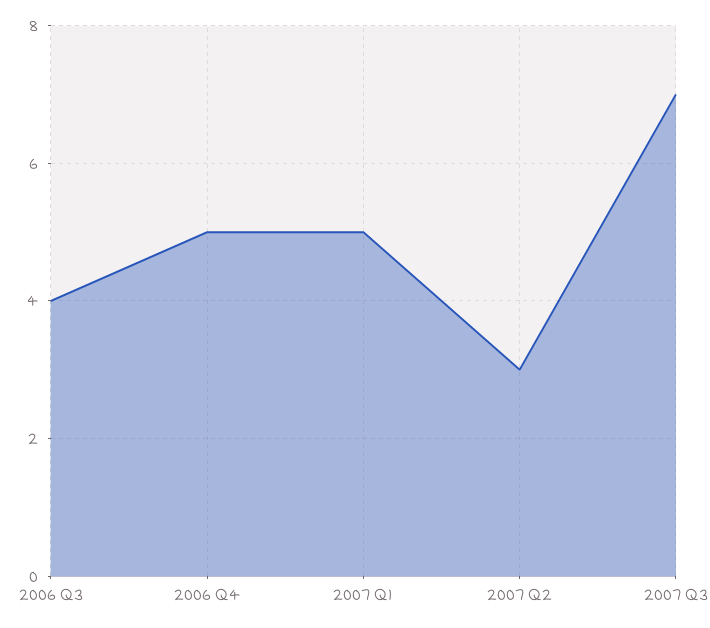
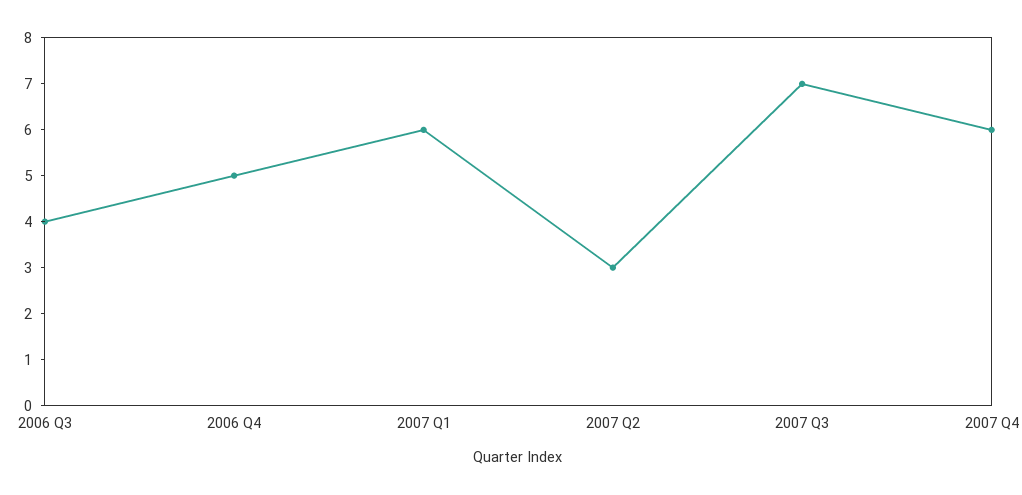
2007 Q1: 5 -> 6
2007 Q4: none -> 6

